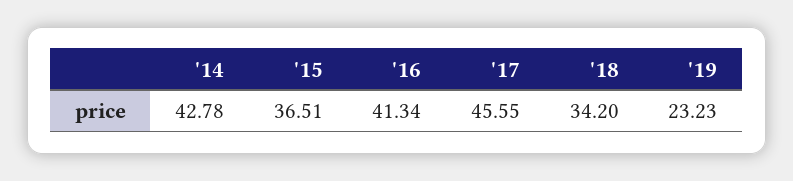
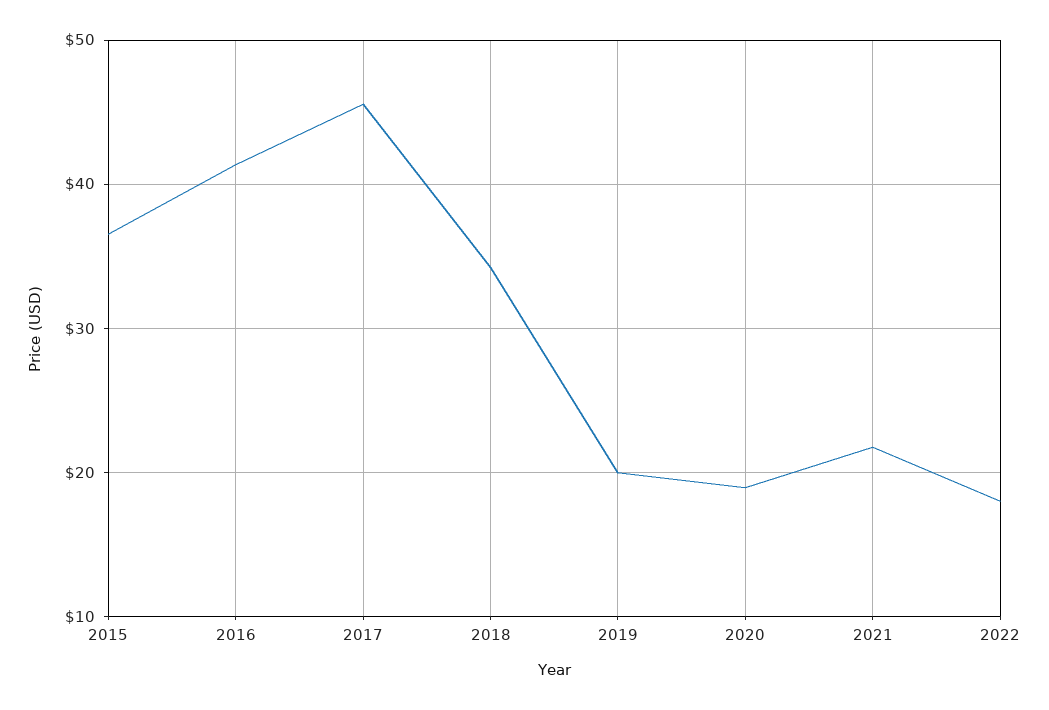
'14: 42.78 -> none
'19: 23.23 -> 20
2020: none -> 19
2021: none -> 22
2022: none -> 18

